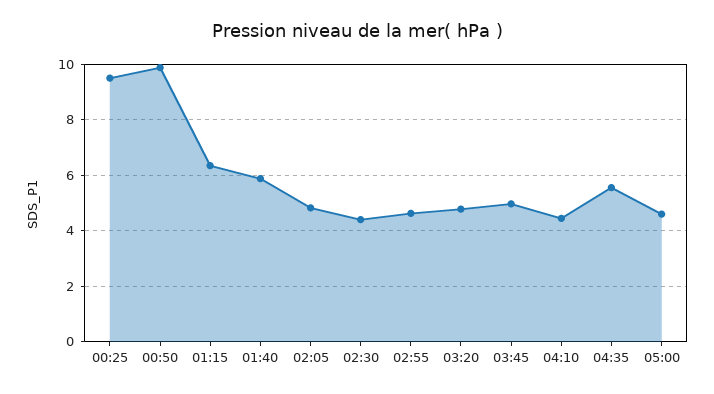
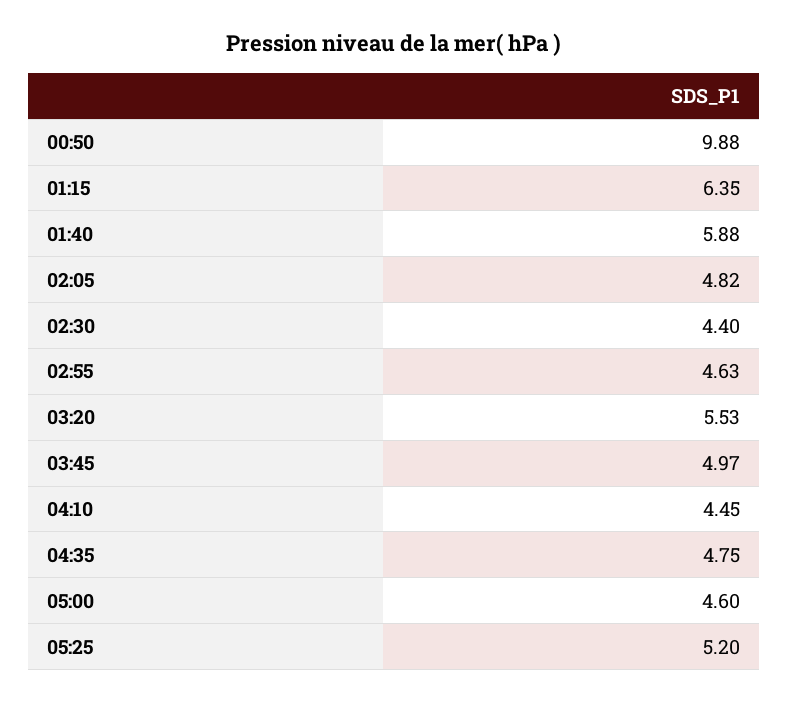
00:25: 9.5 -> none
03:20: 4.75 -> 5.53
04:35: 5.5 -> 4.75
05:25: none -> 5.2

